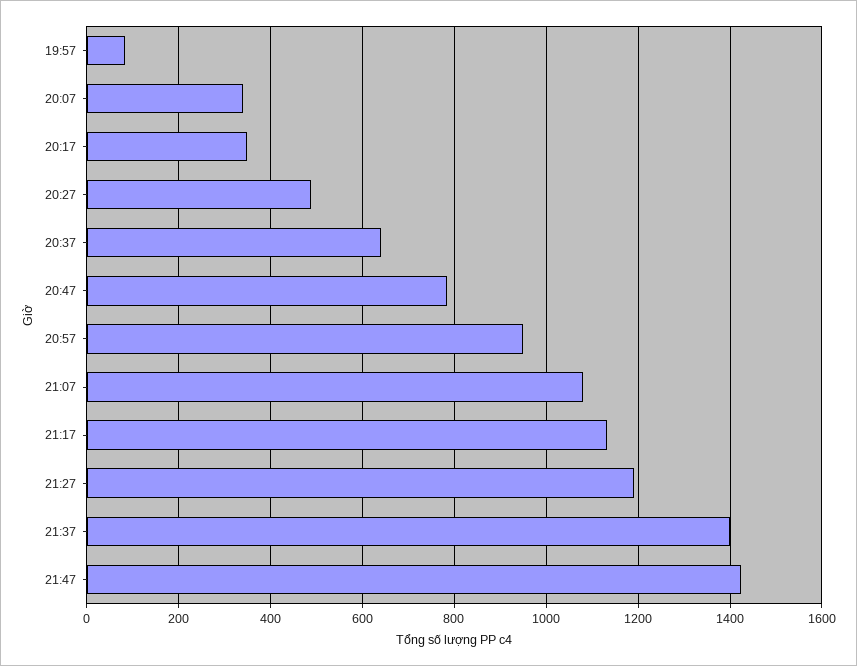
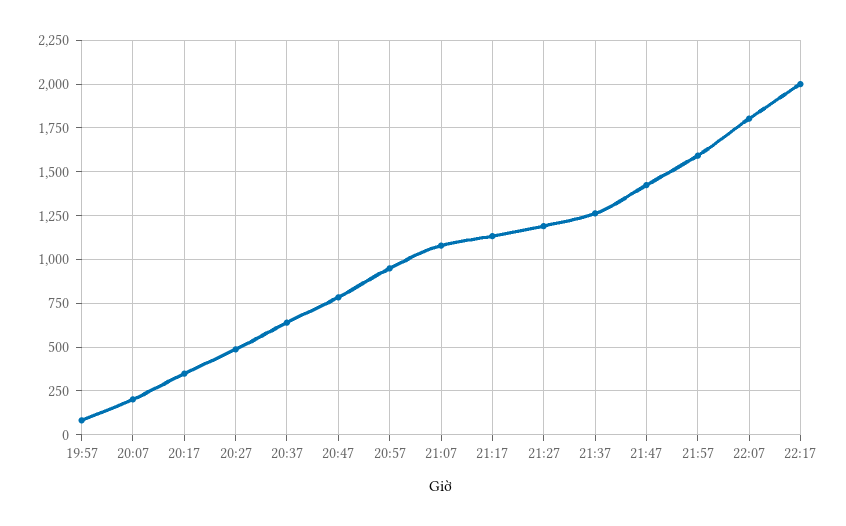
20:07: 340 -> 200
21:37: 1400 -> 1250
21:57: none -> 1600
22:07: none -> 1800
22:17: none -> 2000

